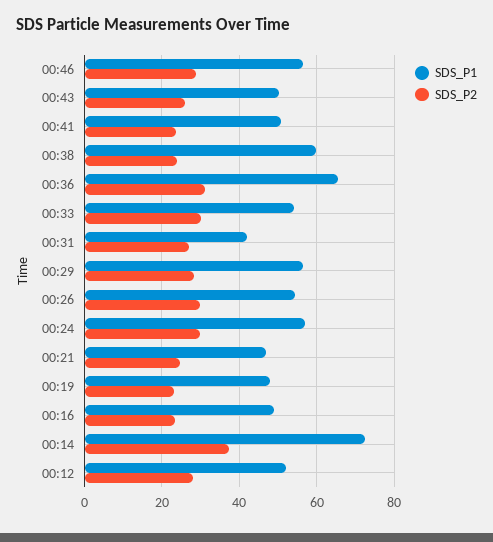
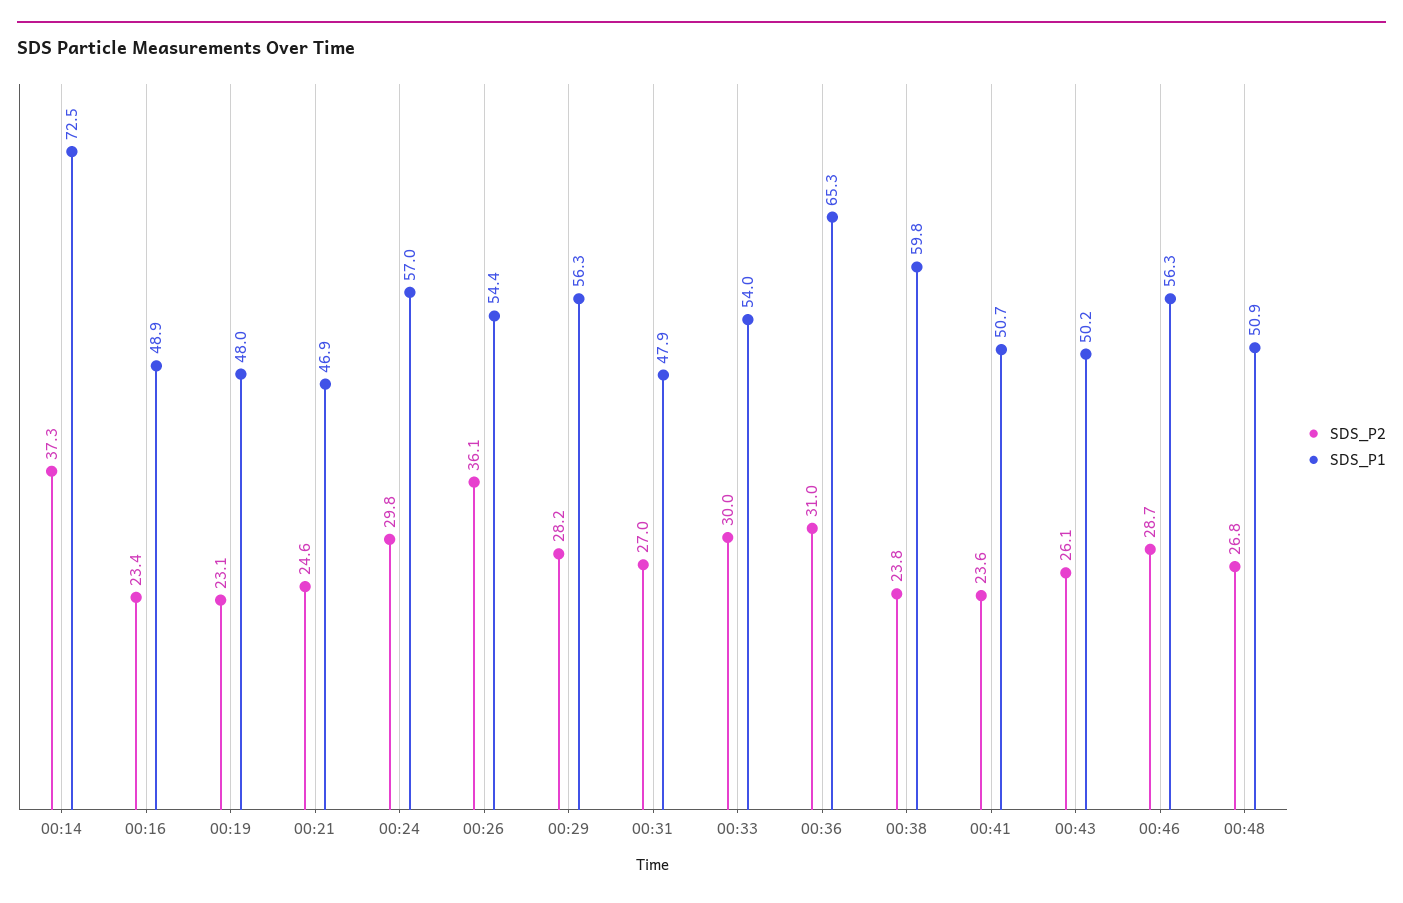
SDS_P1, 00:31: 42 -> 47.9
SDS_P2, 00:26: 30 -> 36.1
SDS_P1, 00:12: 52 -> none
SDS_P2, 00:12: 28 -> none
SDS_P2, 00:48: none -> 26.8
SDS_P1, 00:48: none -> 50.9

